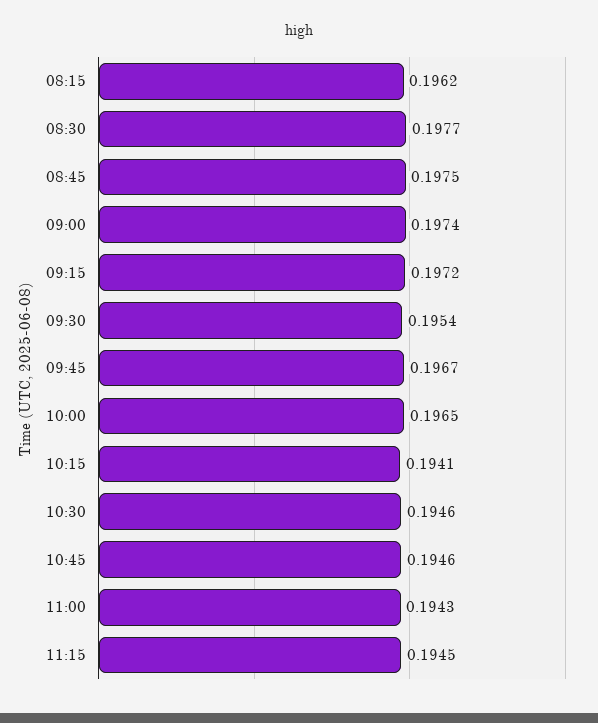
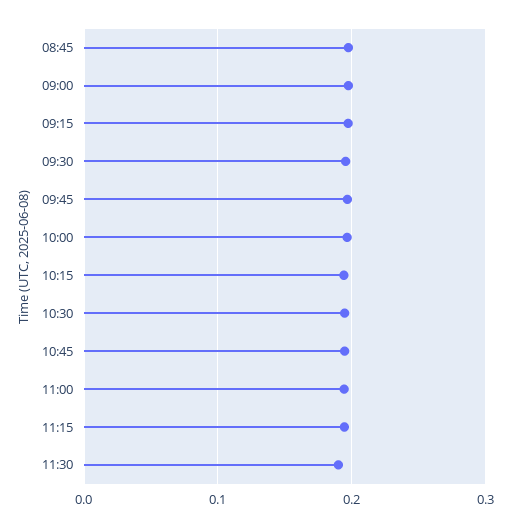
08:15: 0.1962 -> none
08:30: 0.1977 -> none
11:30: none -> 0.19

